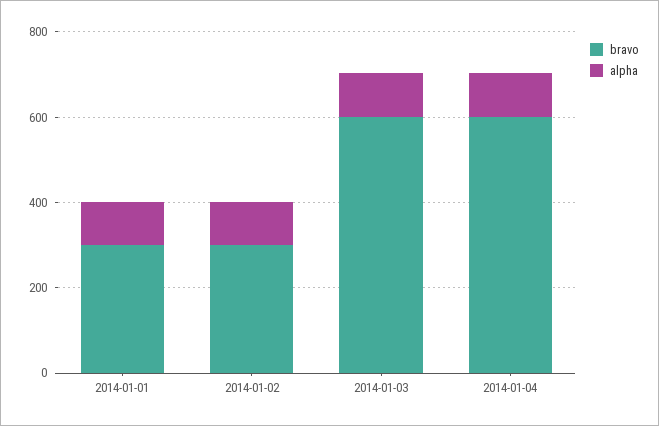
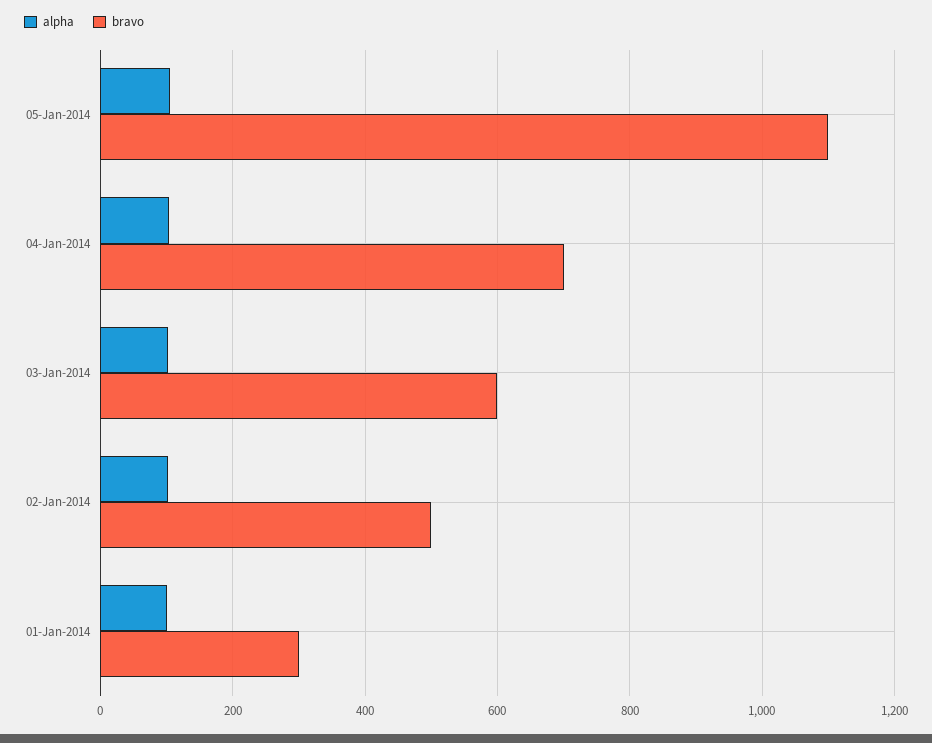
bravo, 2014-01-02: 300 -> 500
bravo, 2014-01-04: 600 -> 700
alpha, 05-Jan-2014: none -> 100
bravo, 05-Jan-2014: none -> 1100

